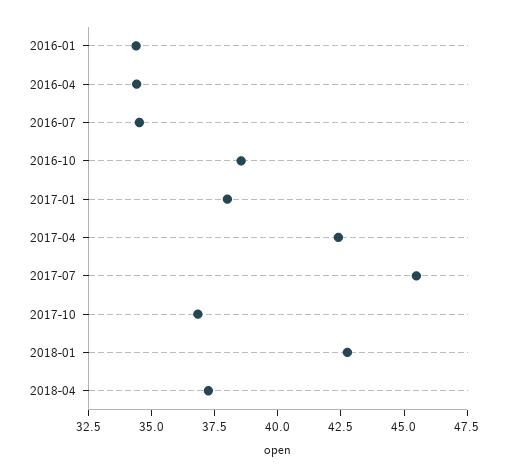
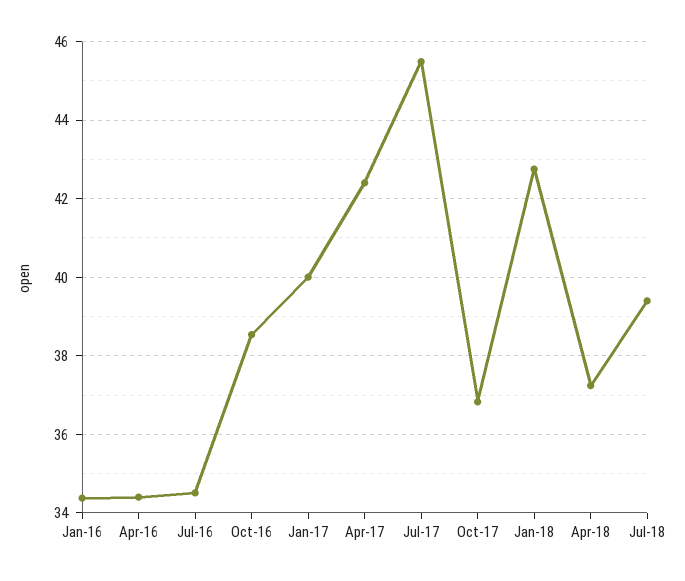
2017-01: 38 -> 40
Jul-18: none -> 39.4

